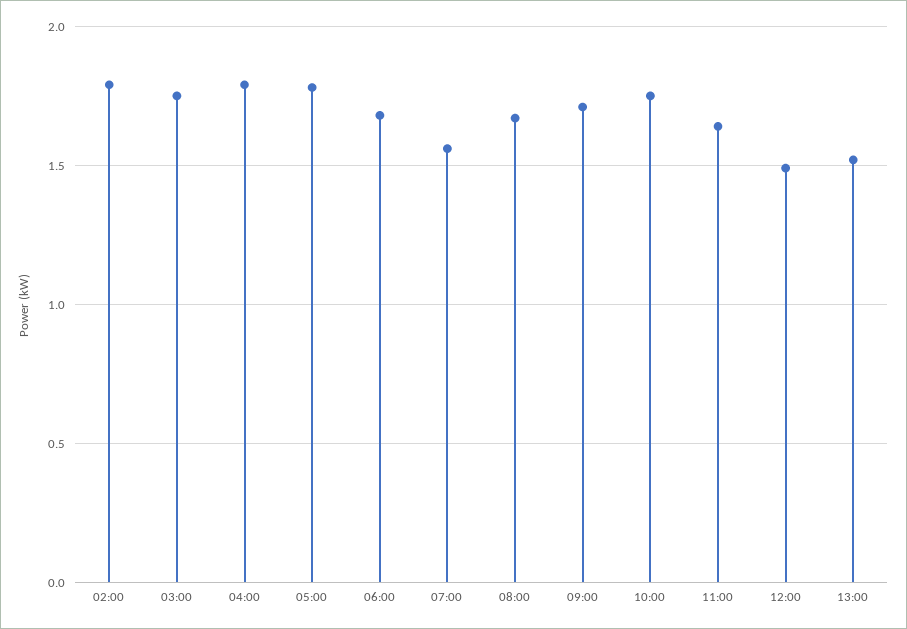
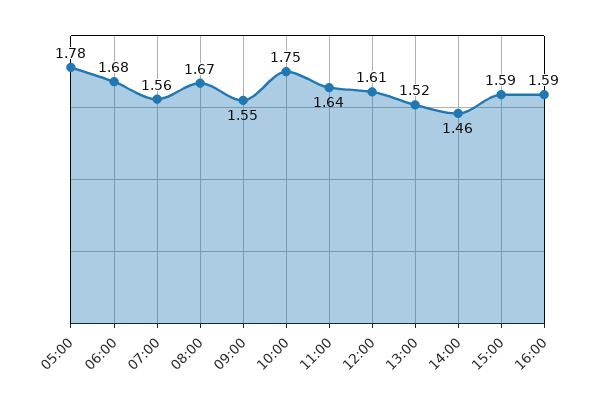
02:00: 1.8 -> none
03:00: 1.75 -> none
04:00: 1.8 -> none
09:00: 1.7 -> 1.55
12:00: 1.5 -> 1.61
14:00: none -> 1.46
15:00: none -> 1.59
16:00: none -> 1.59

